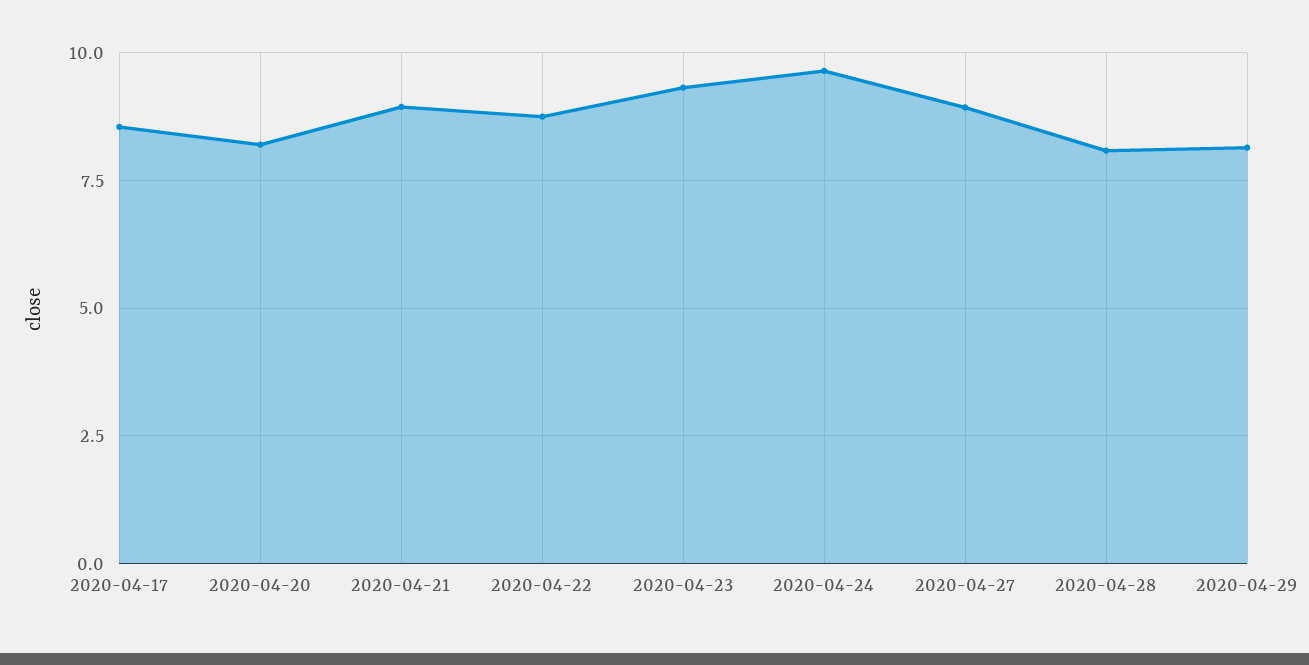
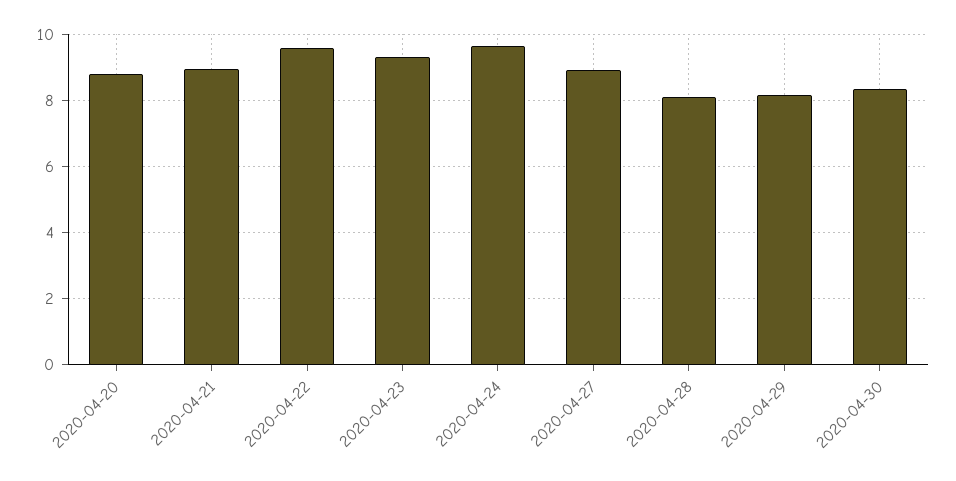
2020-04-17: 8.5 -> none
2020-04-20: 8.25 -> 8.8
2020-04-22: 8.75 -> 9.6
2020-04-30: none -> 8.4

